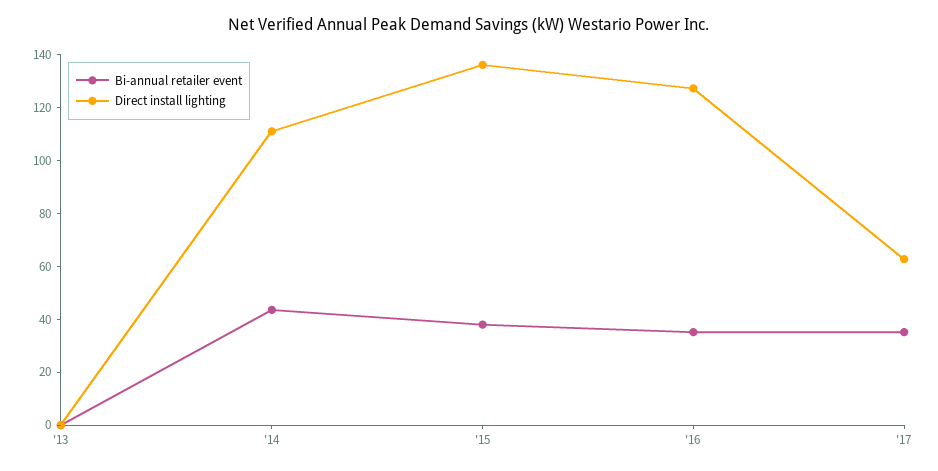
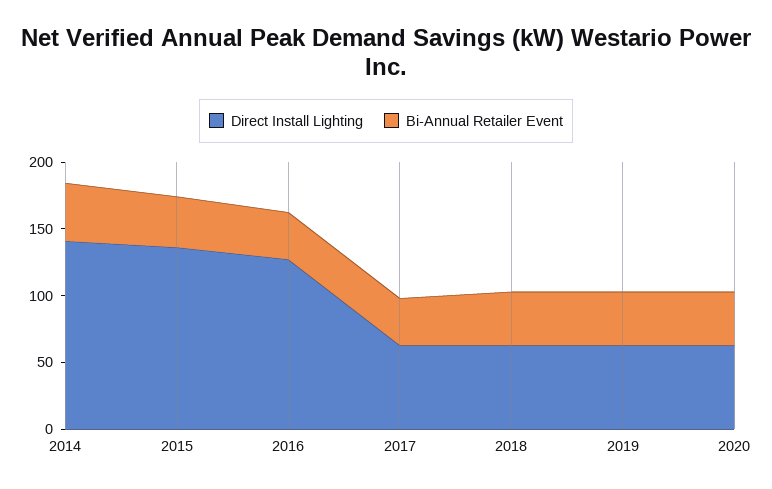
Bi-annual retailer event, '13: 0 -> none
Direct install lighting, '13: 0 -> none
Direct install lighting, '14: 110 -> 140
Direct install lighting, 2018: none -> 60
Bi-annual retailer event, 2018: none -> 40
Direct install lighting, 2019: none -> 60
Bi-annual retailer event, 2019: none -> 40
Direct install lighting, 2020: none -> 60
Bi-annual retailer event, 2020: none -> 40

